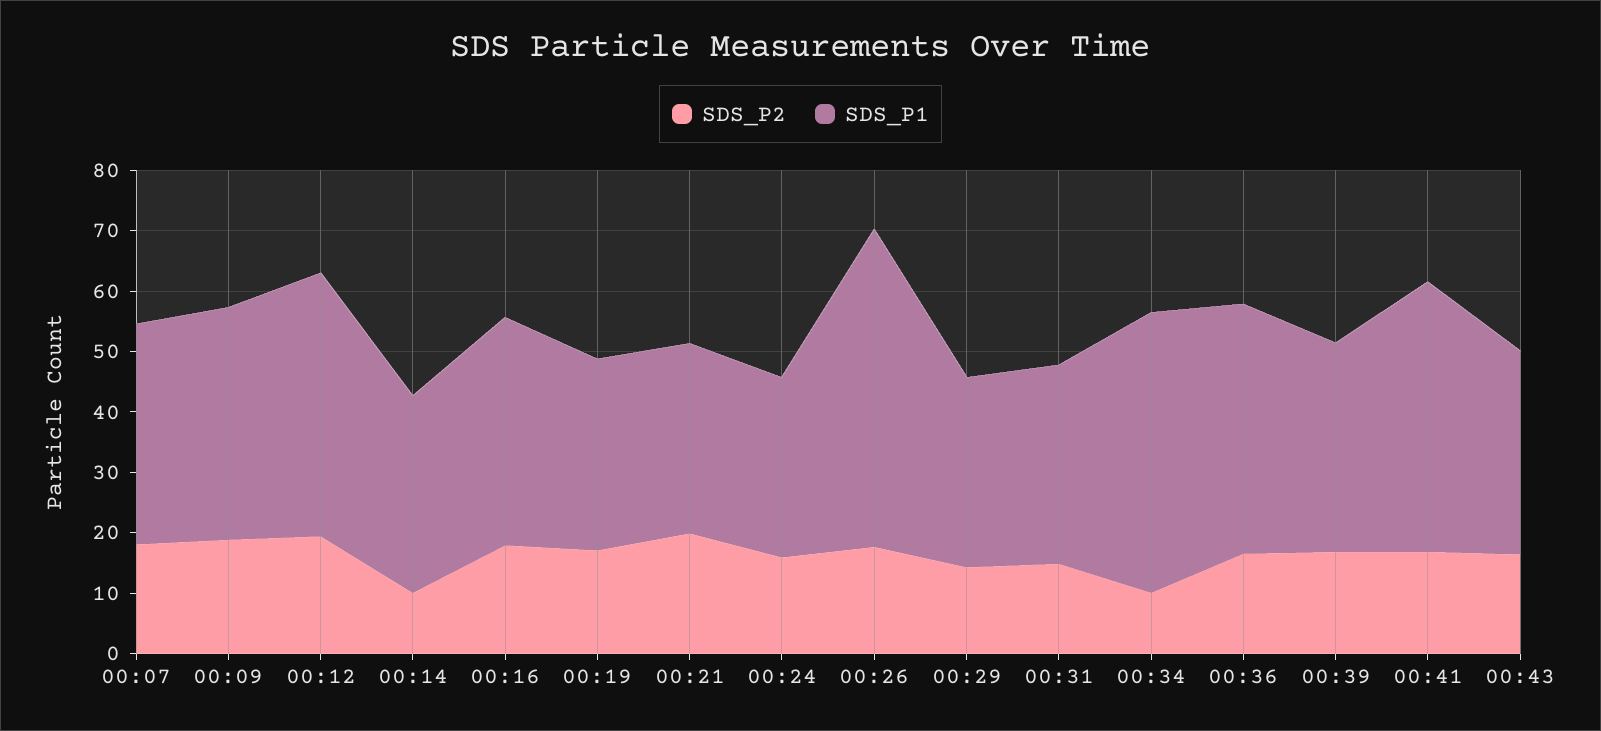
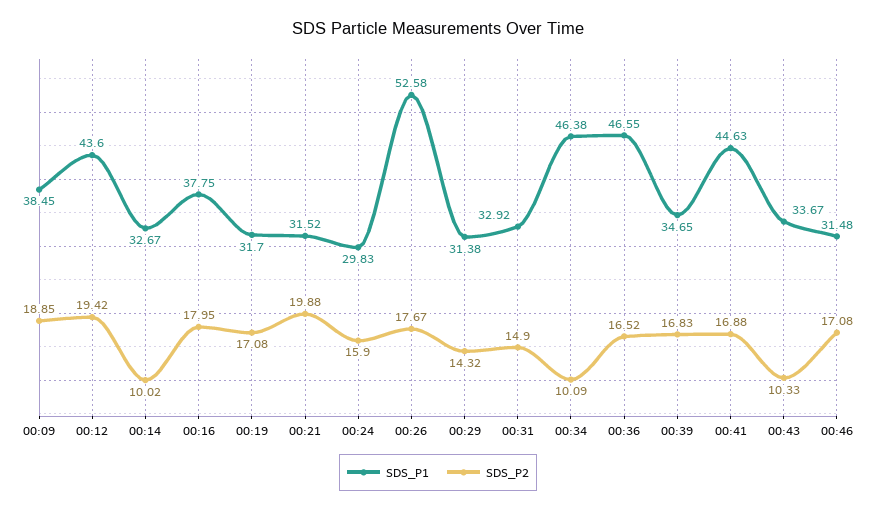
SDS_P2, 00:07: 18 -> none
SDS_P1, 00:07: 36 -> none
SDS_P1, 00:36: 42 -> 46.55
SDS_P2, 00:43: 16 -> 10.33
SDS_P1, 00:46: none -> 31.48
SDS_P2, 00:46: none -> 17.08

